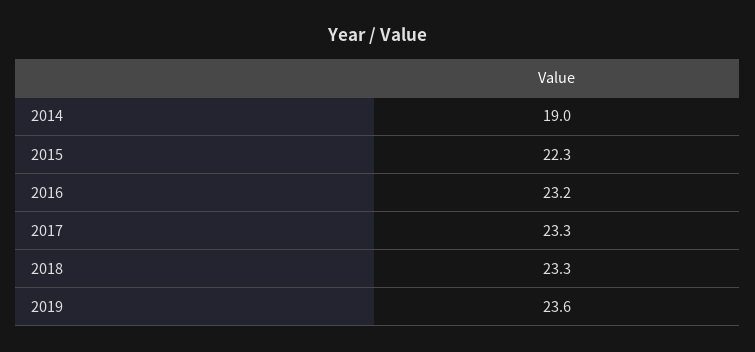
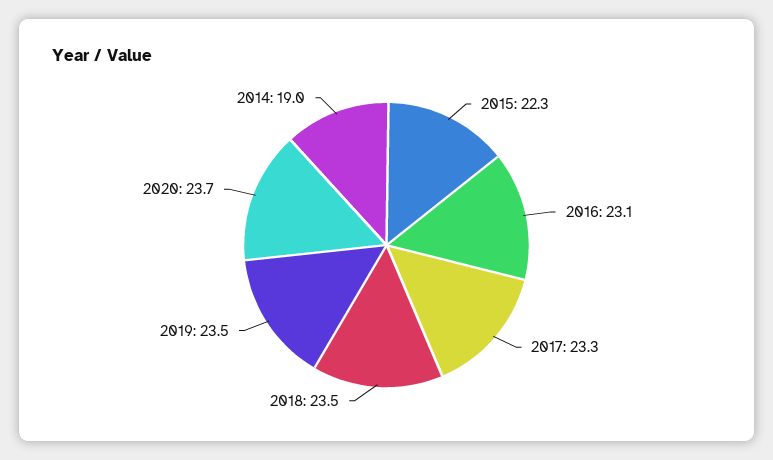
2016: 23.2 -> 23.1
2018: 23.3 -> 23.5
2019: 23.6 -> 23.5
2020: none -> 23.7

